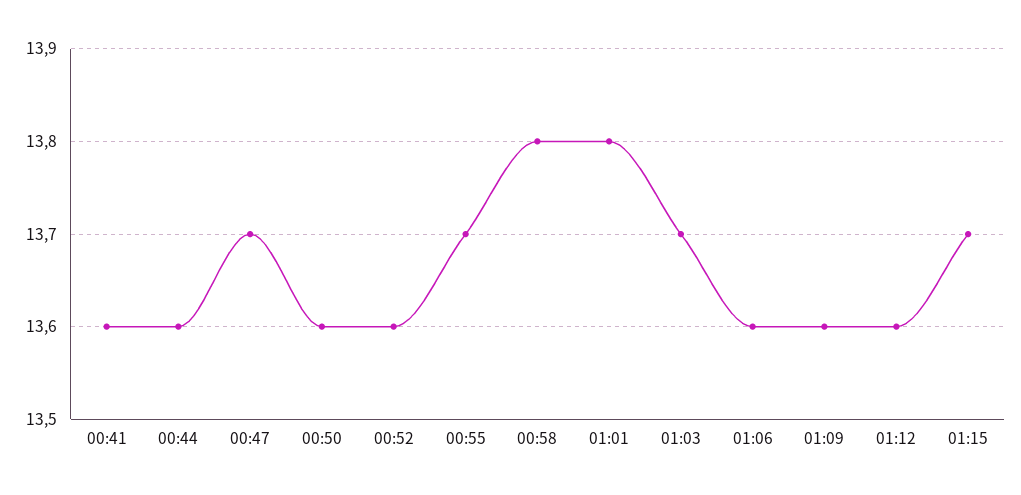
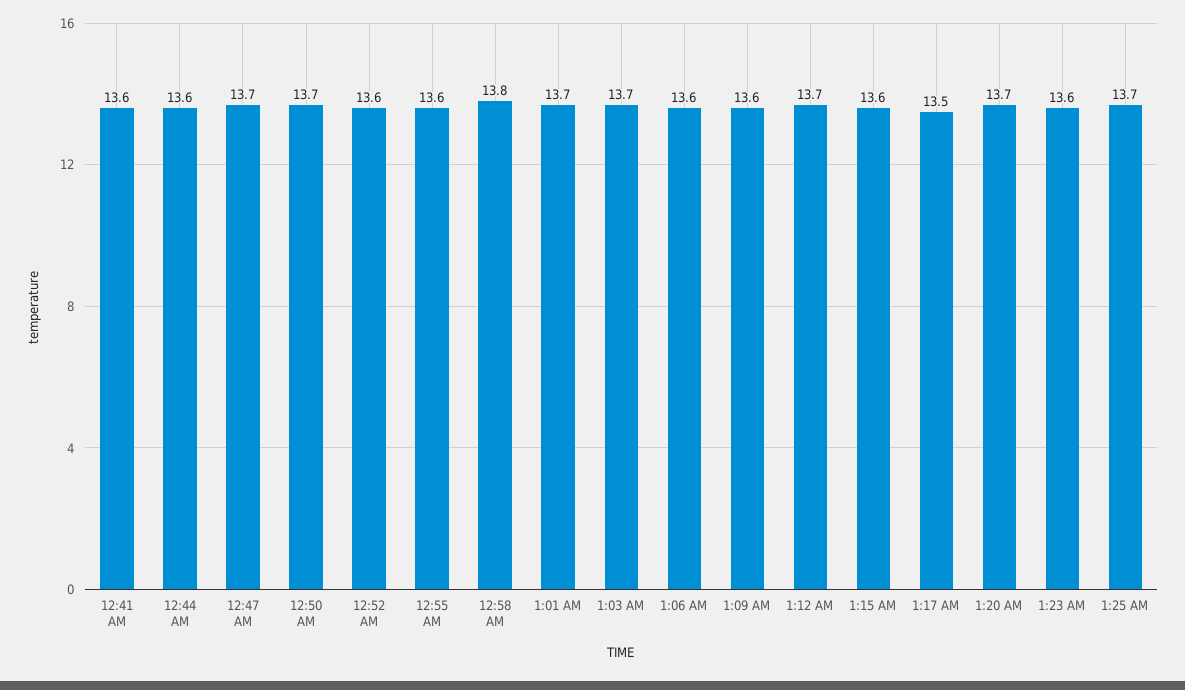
00:50: 13.6 -> 13.7
00:55: 13.7 -> 13.6
01:01: 13.8 -> 13.7
01:12: 13.6 -> 13.7
01:15: 13.7 -> 13.6
1:17 AM: none -> 13.5
1:20 AM: none -> 13.7
1:23 AM: none -> 13.6
1:25 AM: none -> 13.7

